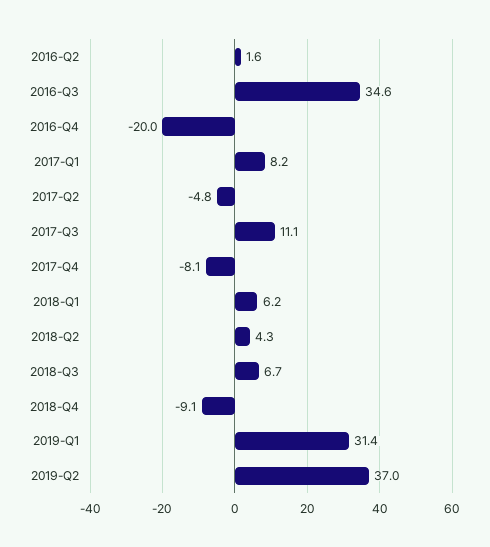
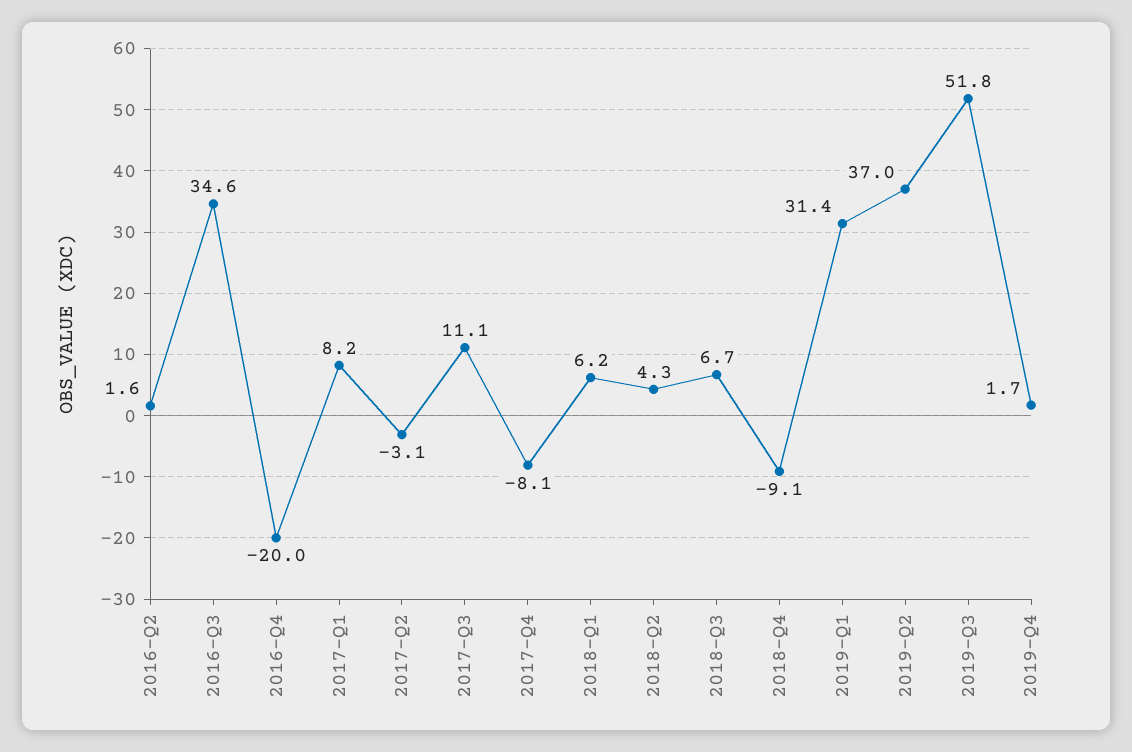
2017-Q2: -4.8 -> -3.1
2019-Q3: none -> 51.8
2019-Q4: none -> 1.7

